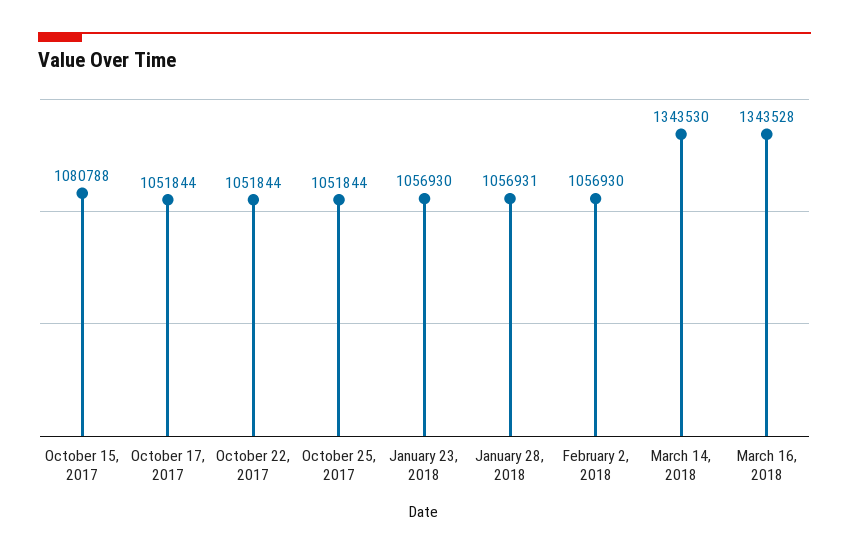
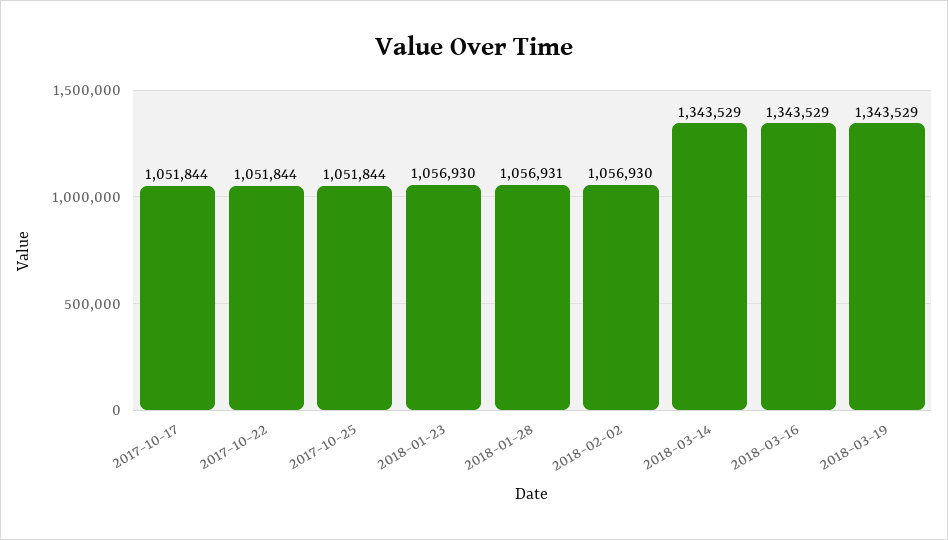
October 15, 2017: 1080788 -> none
March 14, 2018: 1343530 -> 1343529
March 16, 2018: 1343528 -> 1343529
2018-03-19: none -> 1343529

